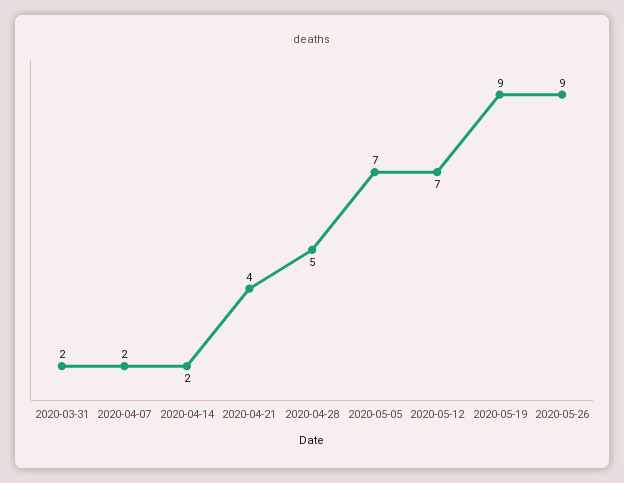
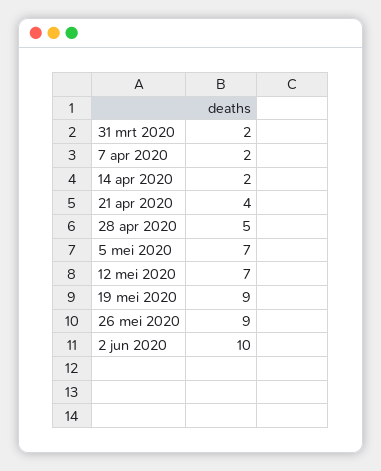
2 jun 2020: none -> 10

